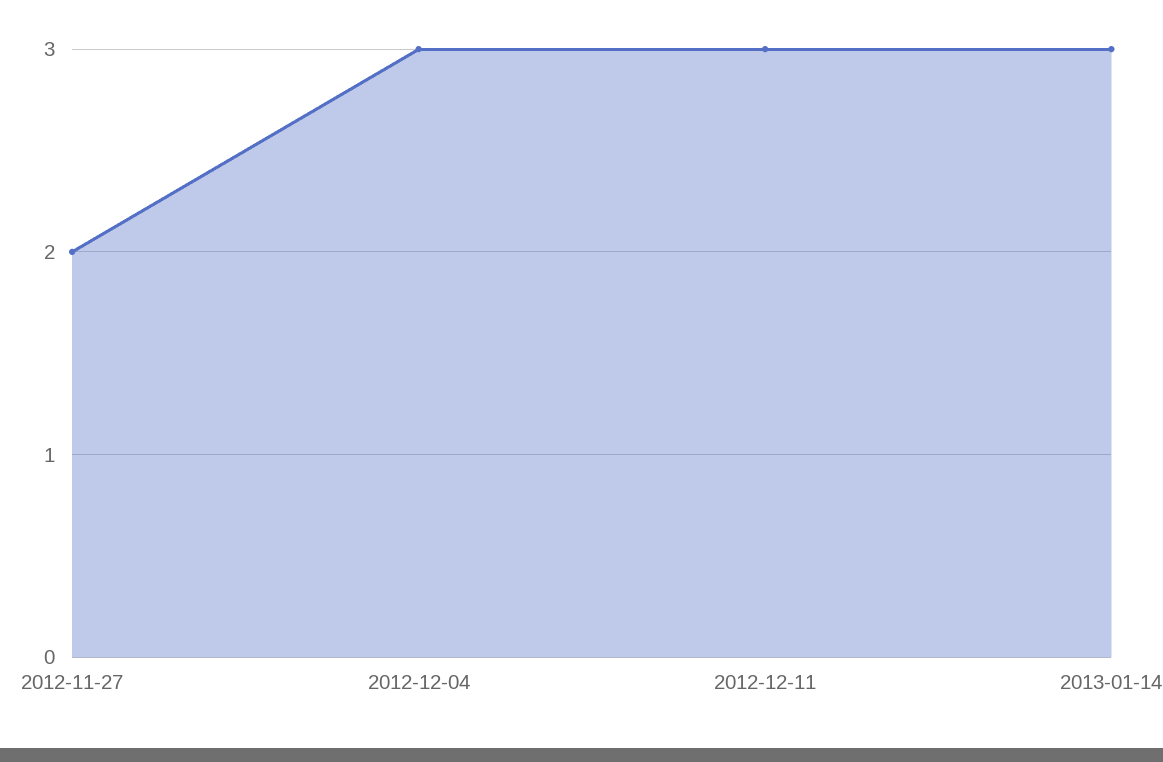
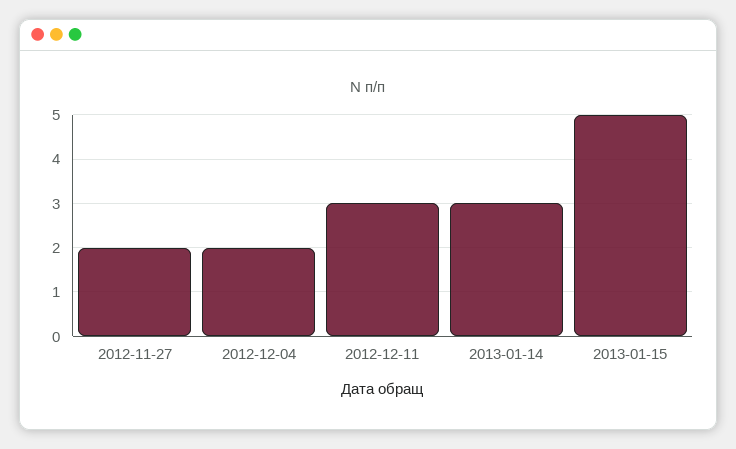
2012-12-04: 3 -> 2
2013-01-15: none -> 5

